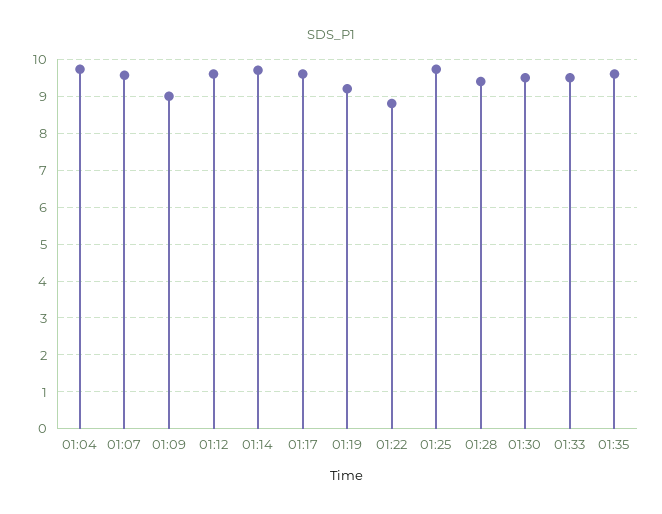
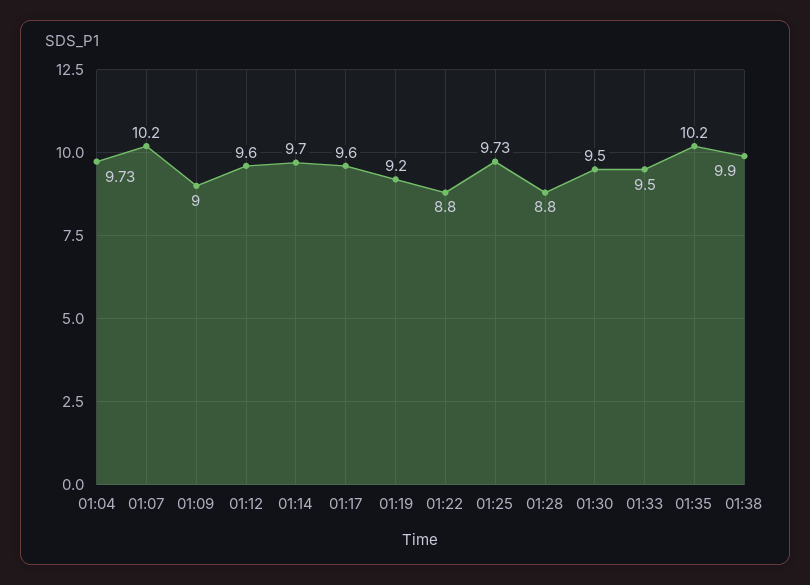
01:07: 9.6 -> 10.2
01:28: 9.4 -> 8.8
01:35: 9.6 -> 10.2
01:38: none -> 9.9

